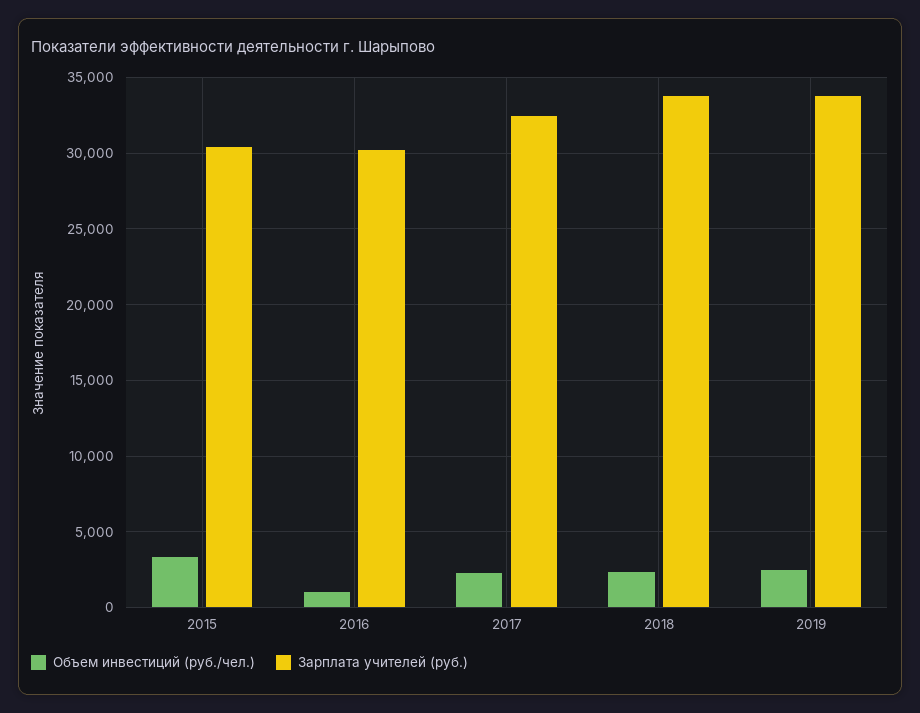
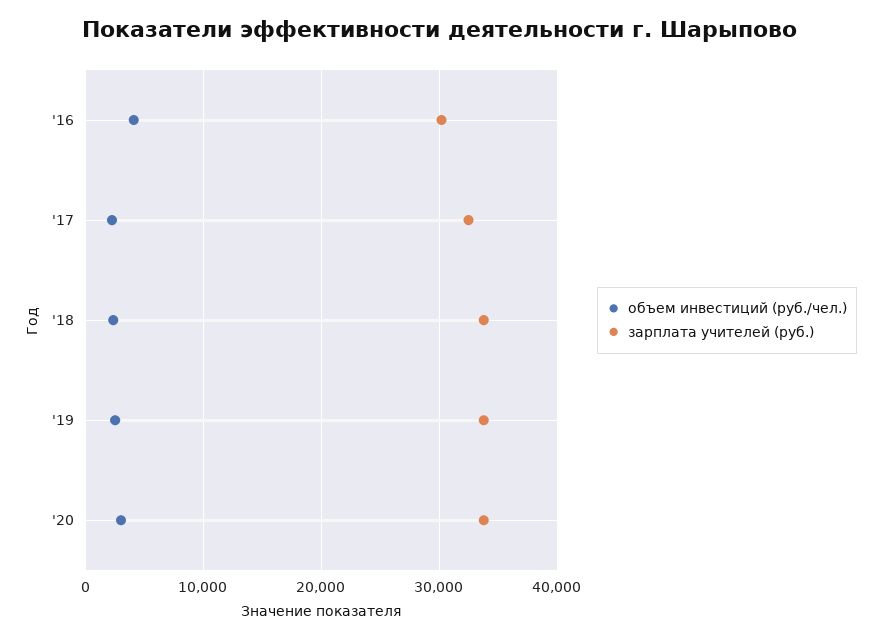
Объем инвестиций (руб./чел.), 2015: 3500 -> none
Зарплата учителей (руб.), 2015: 30500 -> none
Объем инвестиций (руб./чел.), 2016: 1000 -> 4000
Объем инвестиций (руб./чел.), '20: none -> 3000
Зарплата учителей (руб.), '20: none -> 34000

